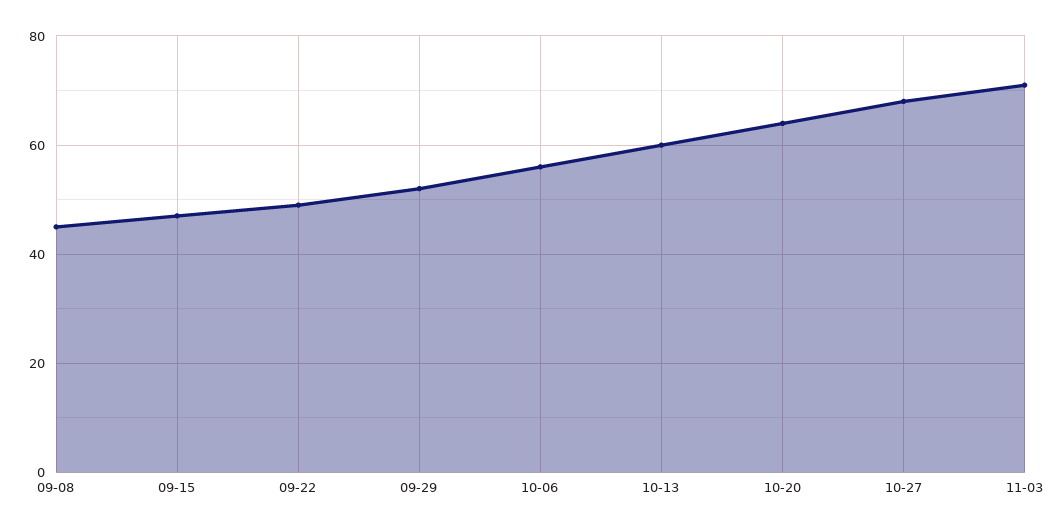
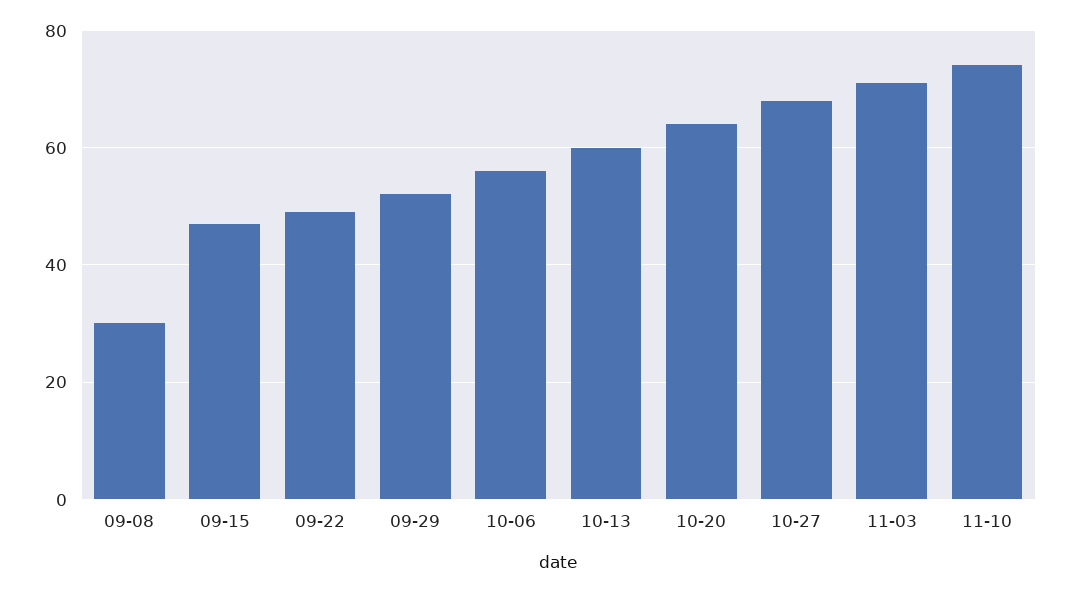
09-08: 45 -> 30
11-10: none -> 75

